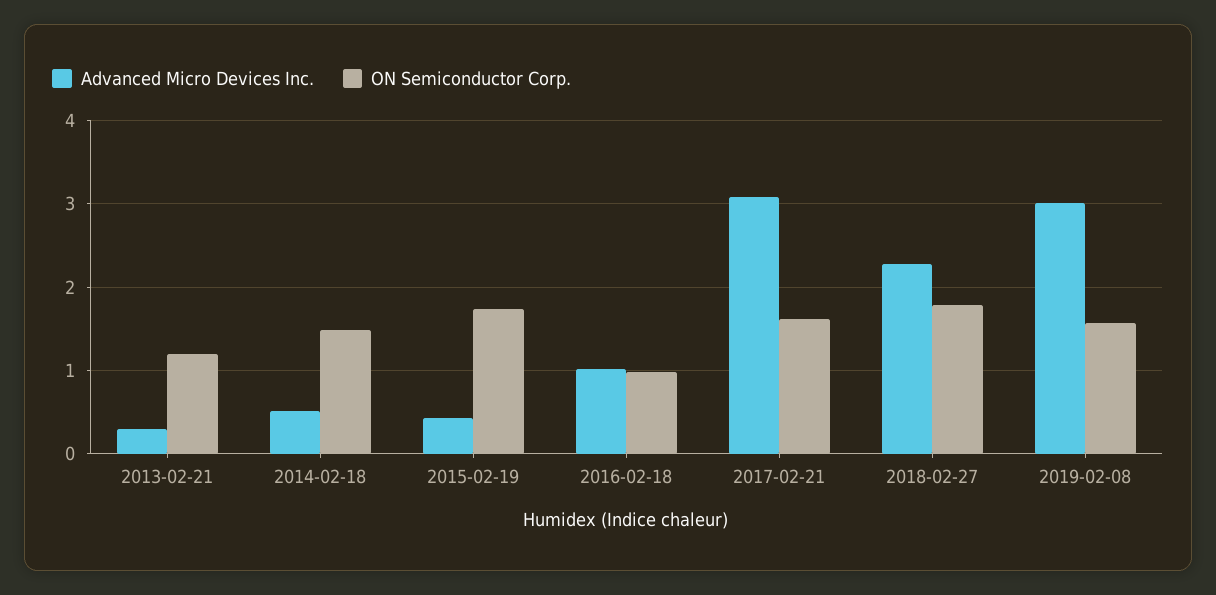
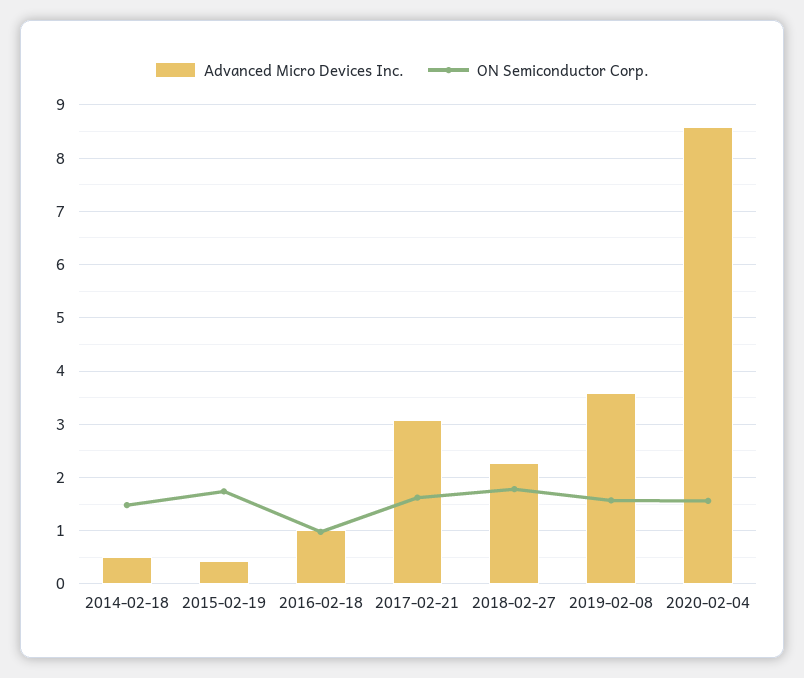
Advanced Micro Devices Inc., 2013-02-21: 0.3 -> none
ON Semiconductor Corp., 2013-02-21: 1.2 -> none
Advanced Micro Devices Inc., 2019-02-08: 3 -> 3.6
Advanced Micro Devices Inc., 2020-02-04: none -> 8.6
ON Semiconductor Corp., 2020-02-04: none -> 1.6

